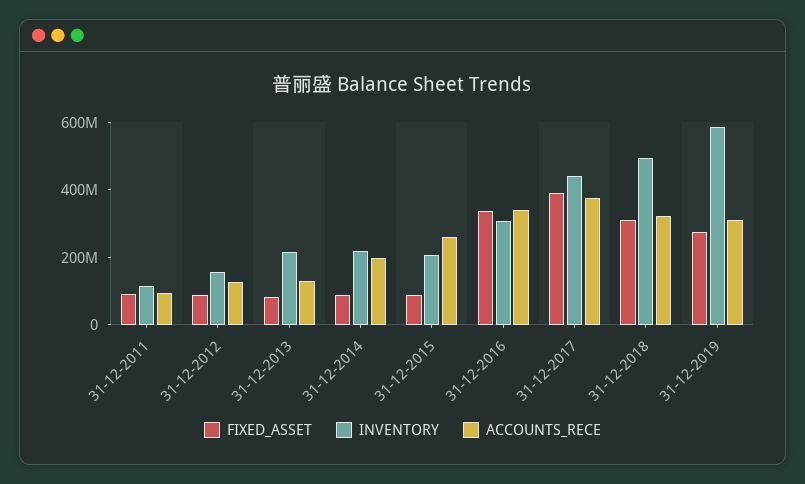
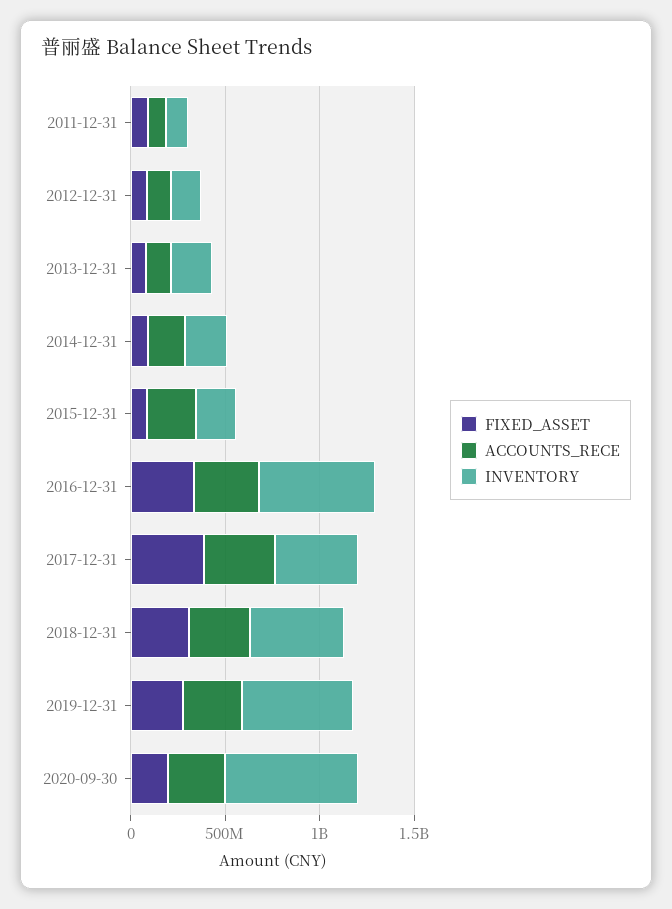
INVENTORY, 31-12-2016: 300000000 -> 600000000
FIXED_ASSET, 2020-09-30: none -> 200000000
ACCOUNTS_RECE, 2020-09-30: none -> 300000000
INVENTORY, 2020-09-30: none -> 700000000

